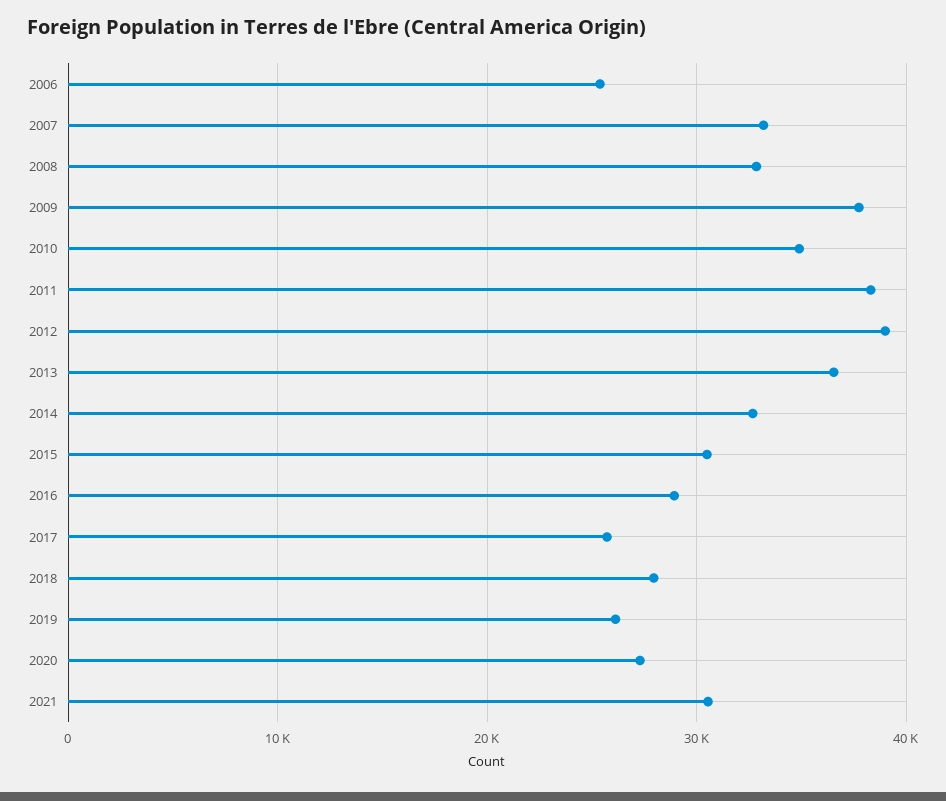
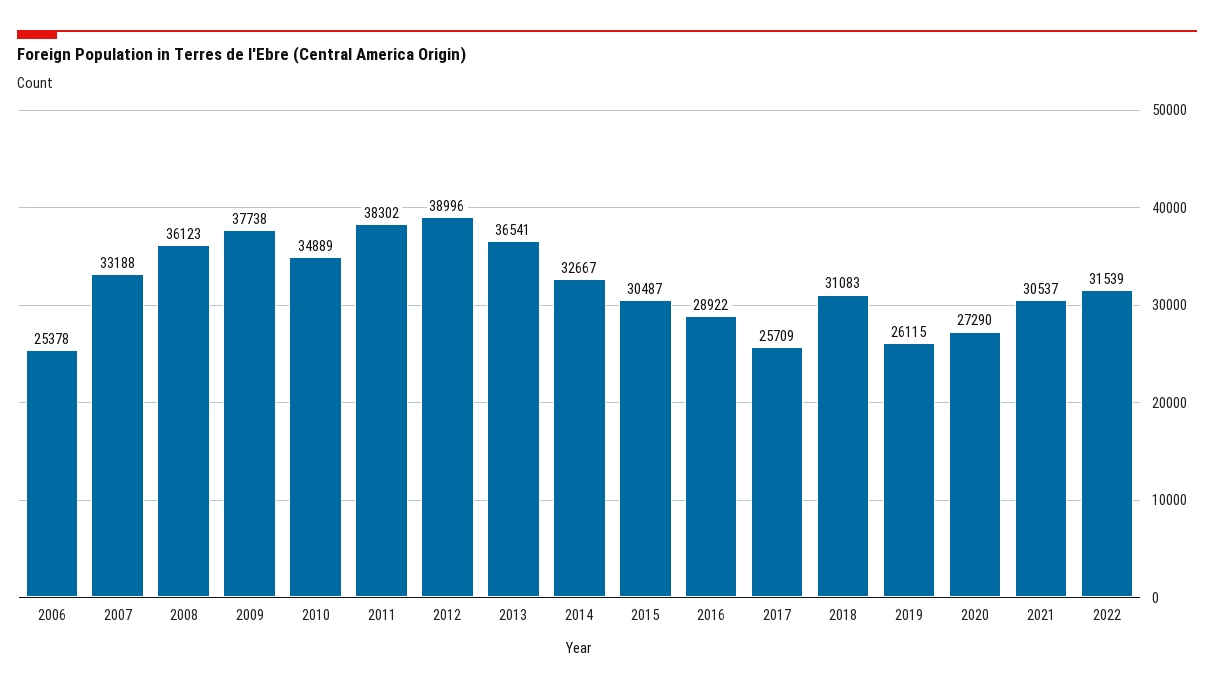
2008: 33000 -> 36123
2018: 28000 -> 31083
2022: none -> 31539

